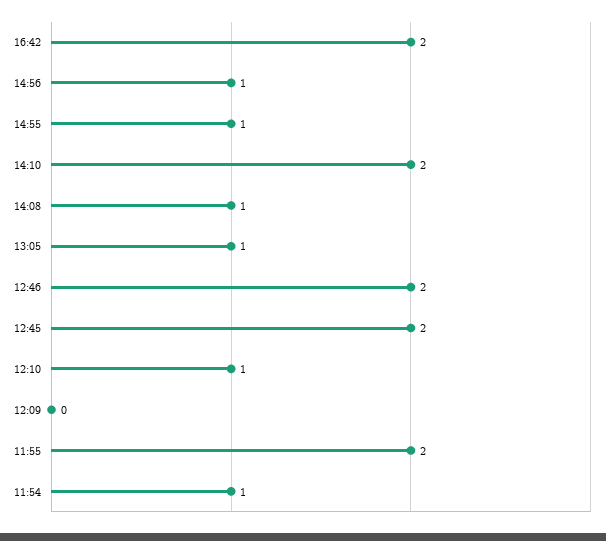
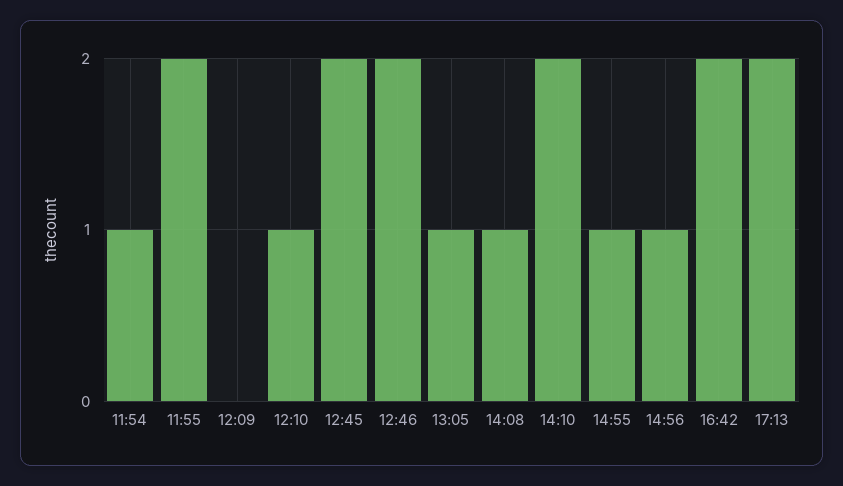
17:13: none -> 2

